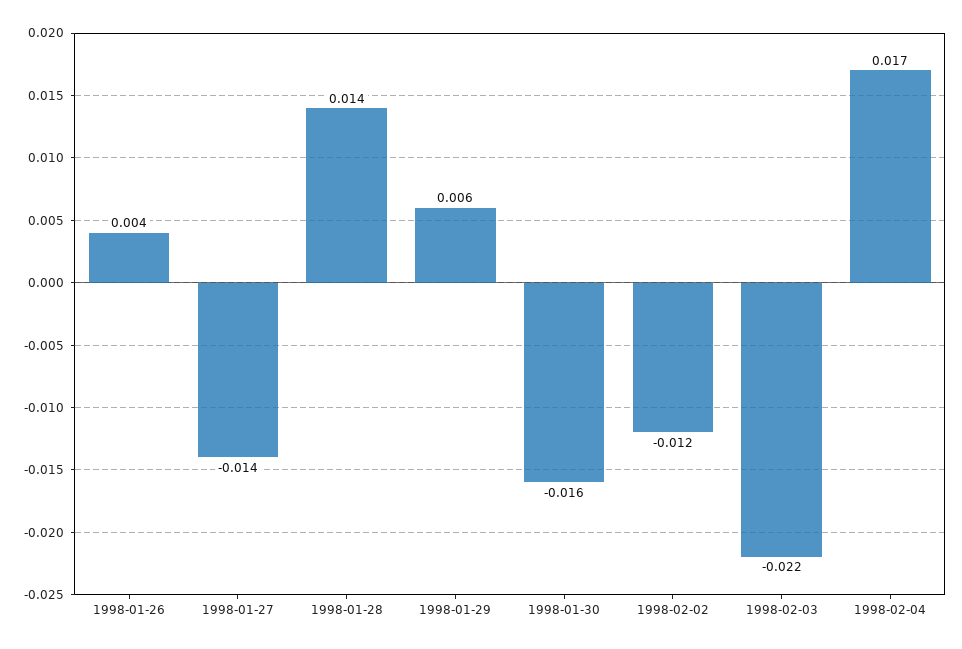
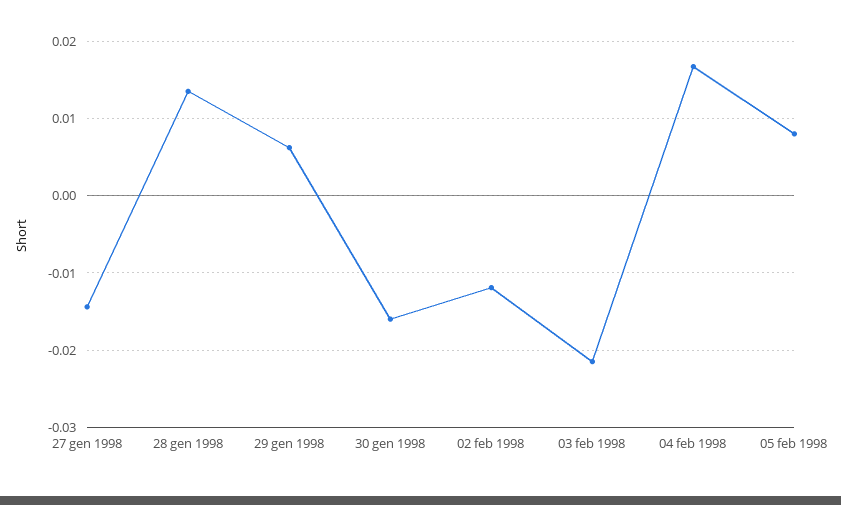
1998-01-26: 0.004 -> none
05 feb 1998: none -> 0.008

